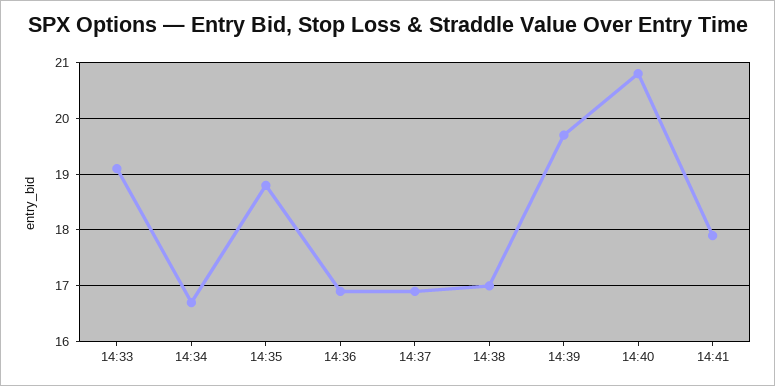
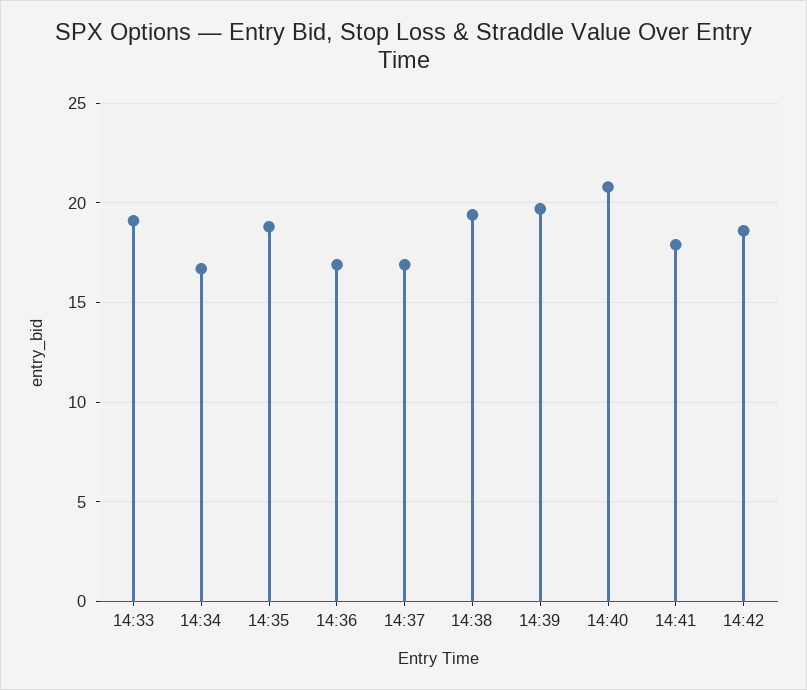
14:38: 17 -> 19.5
14:42: none -> 18.5

